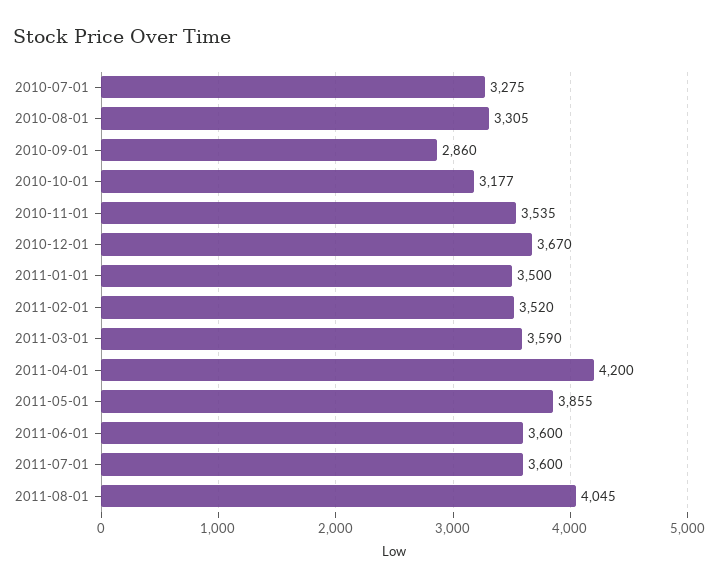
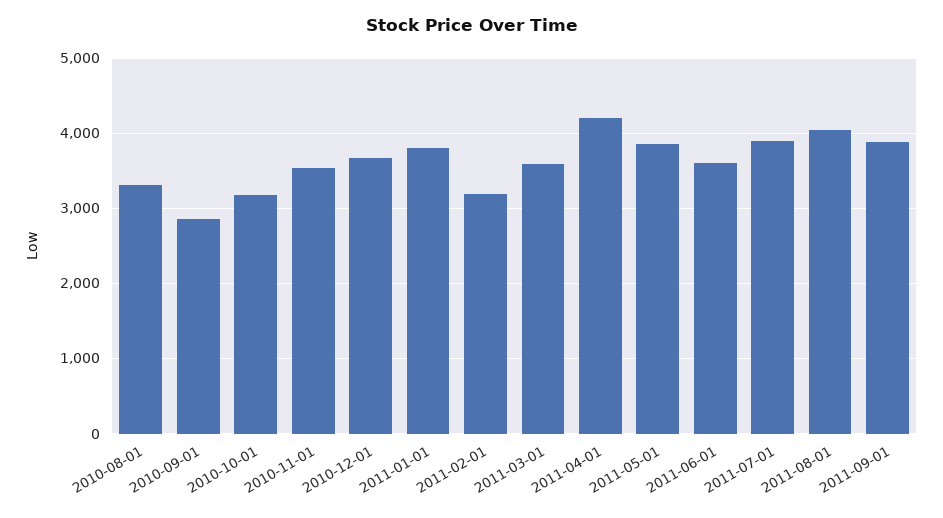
2010-07-01: 3275 -> none
2011-01-01: 3500 -> 3800
2011-02-01: 3520 -> 3200
2011-07-01: 3600 -> 3900
2011-09-01: none -> 3900

